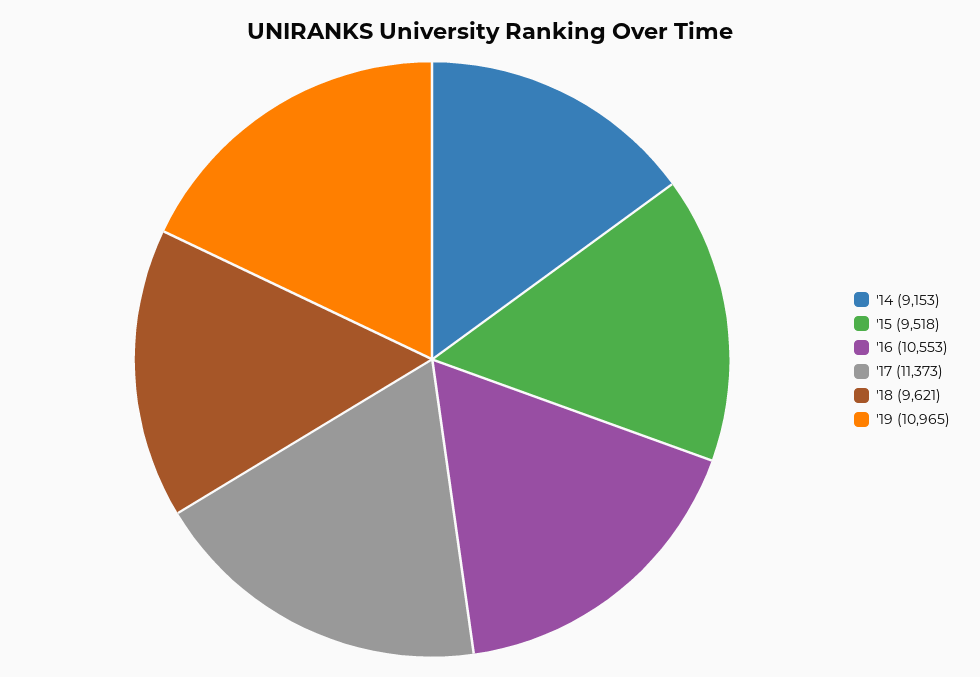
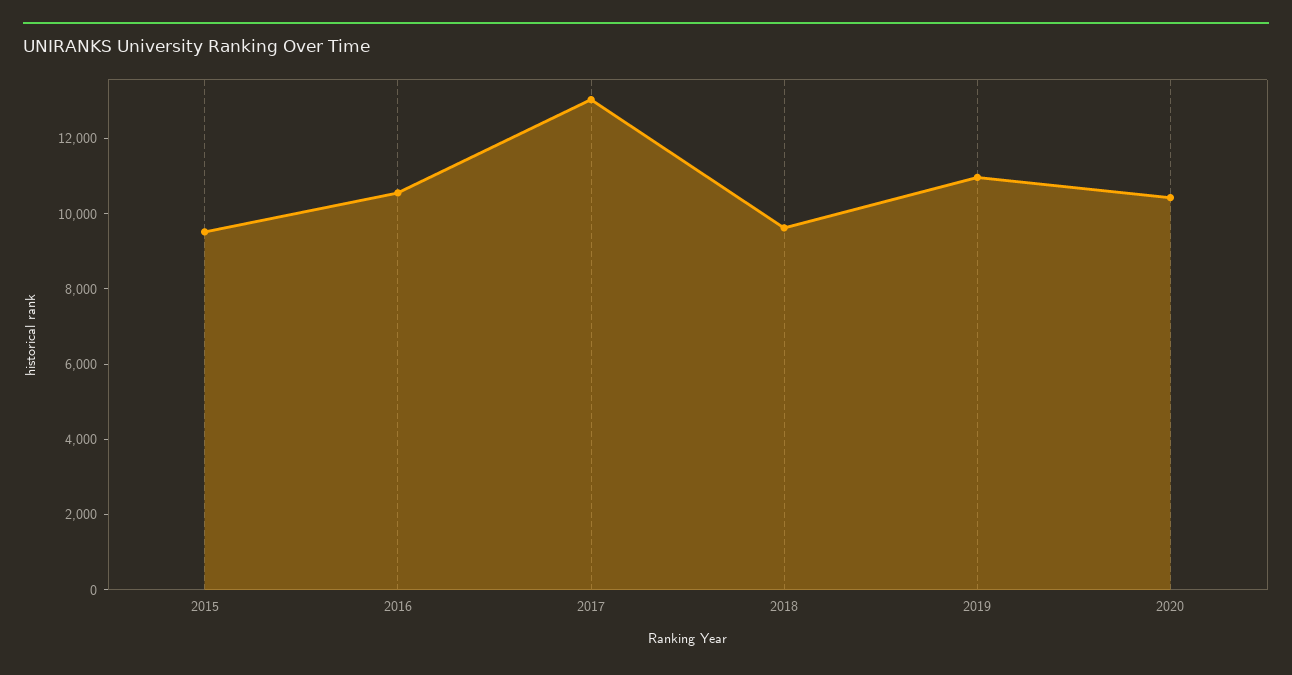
'14: 9153 -> none
'17: 11373 -> 13000
2020: none -> 10500

